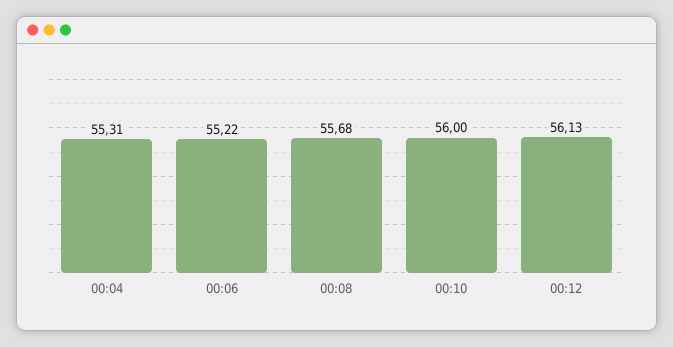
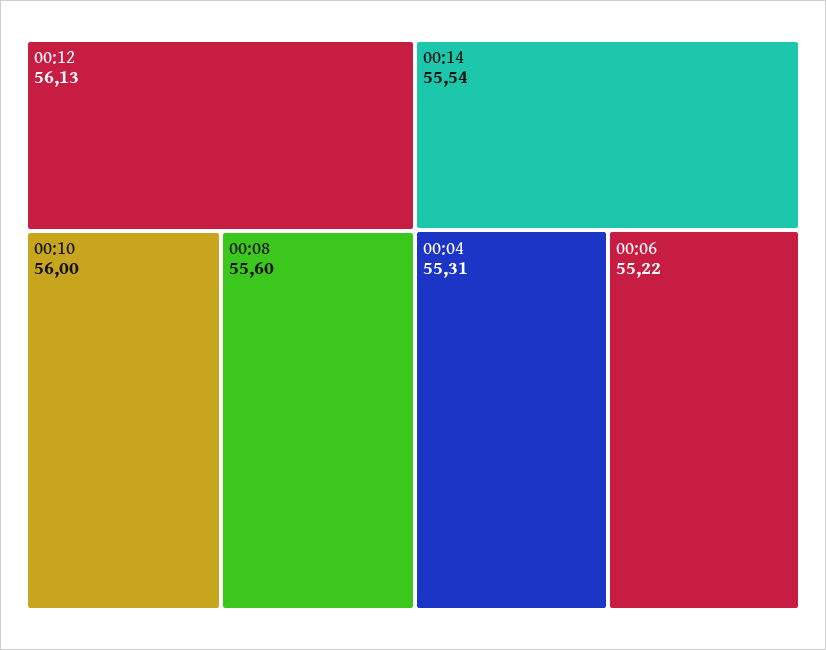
00:08: 55.68 -> 55.6
00:14: none -> 55.54

